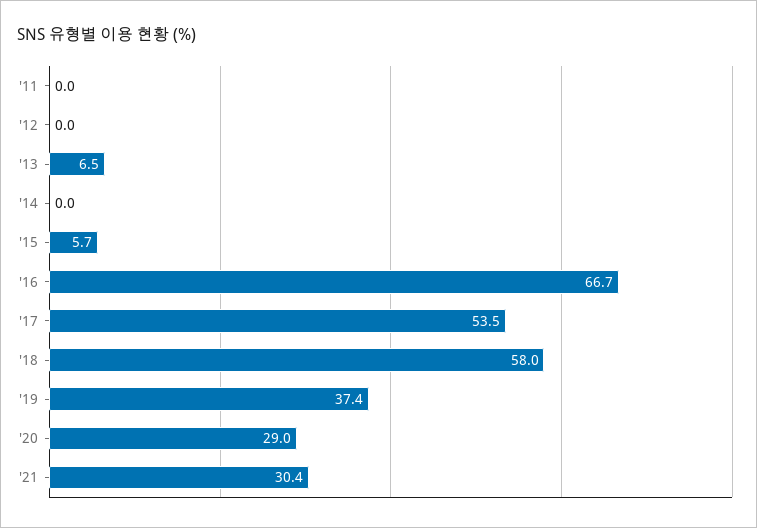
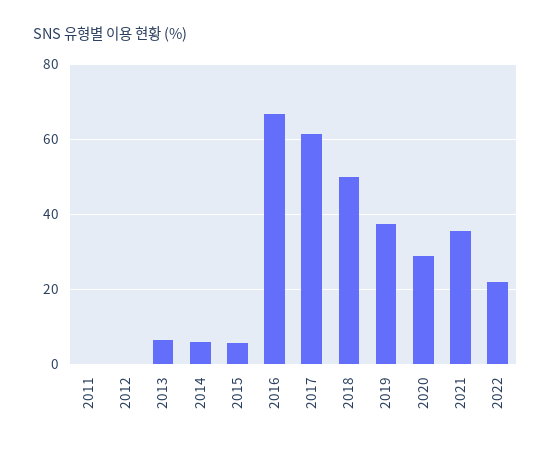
'14: 0 -> 6
'17: 53.5 -> 62
'18: 58 -> 50
'21: 30.4 -> 36
2022: none -> 22

